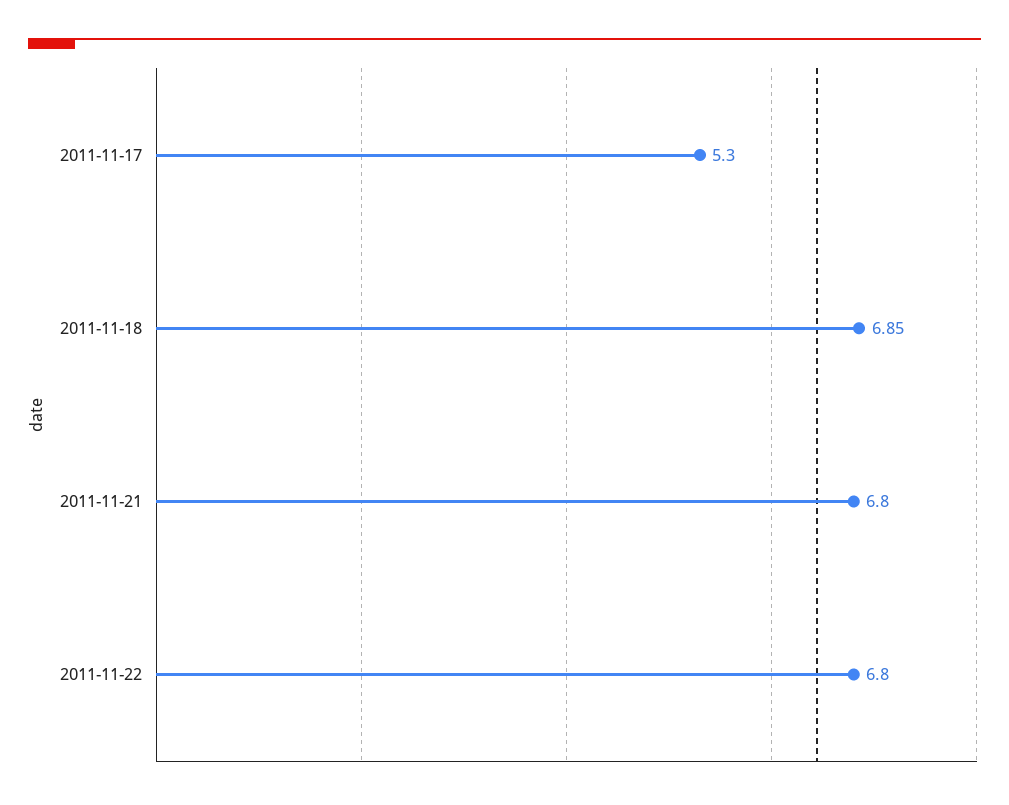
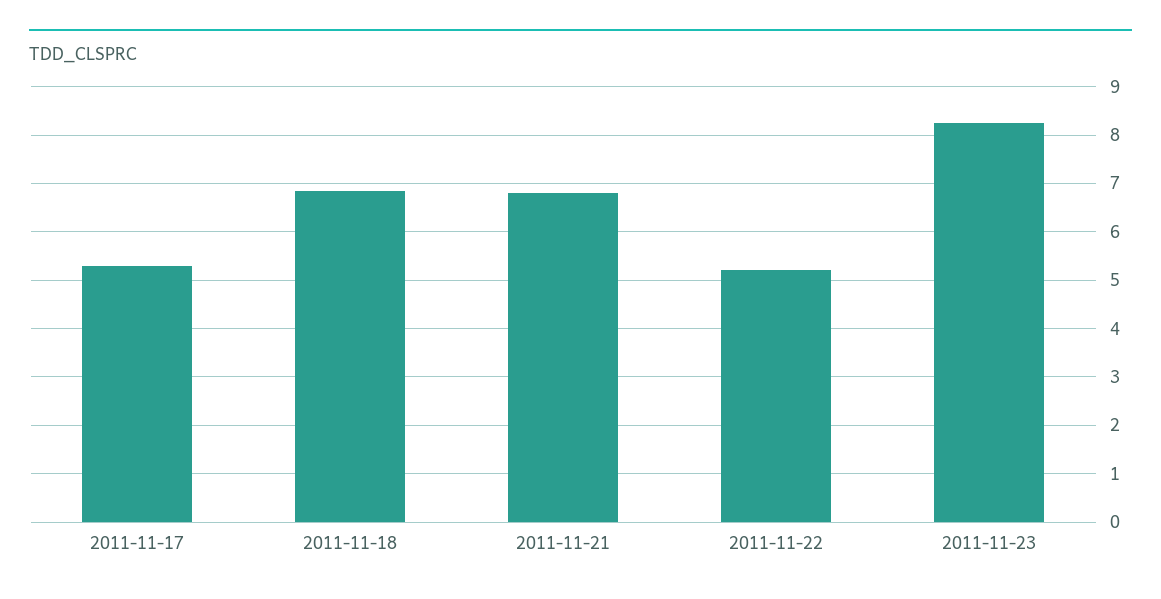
2011-11-22: 6.8 -> 5.2
2011-11-23: none -> 8.2

